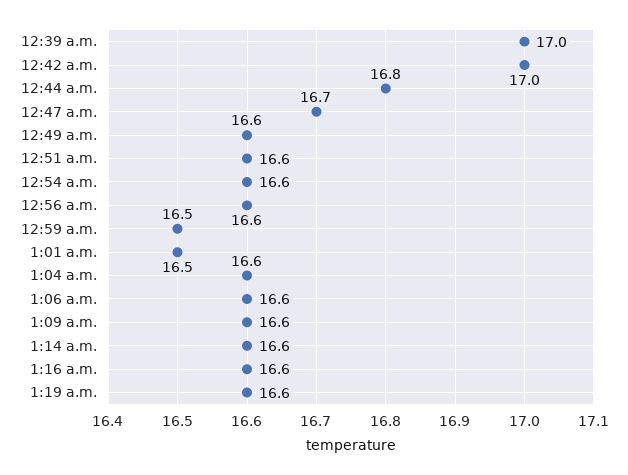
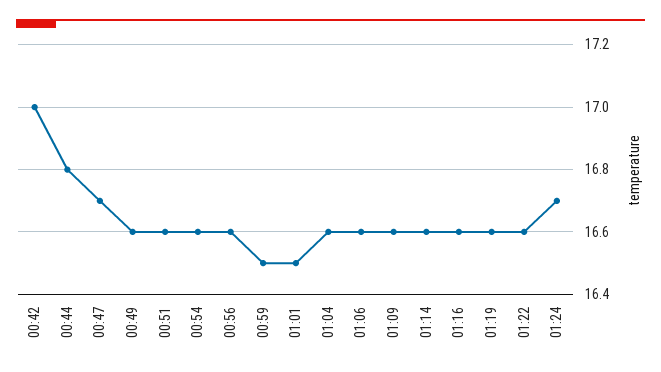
12:39 a.m.: 17 -> none
01:22: none -> 16.6
01:24: none -> 16.7

